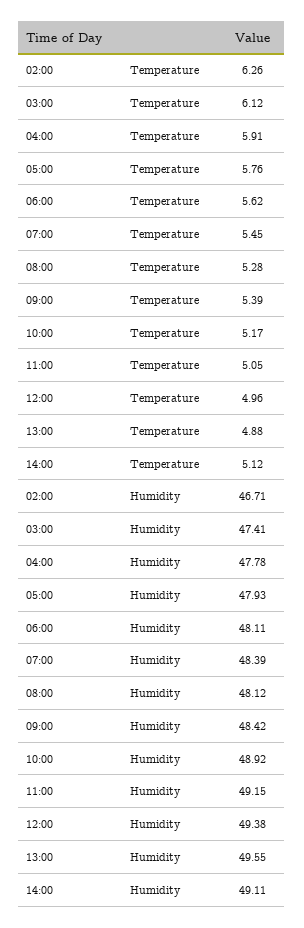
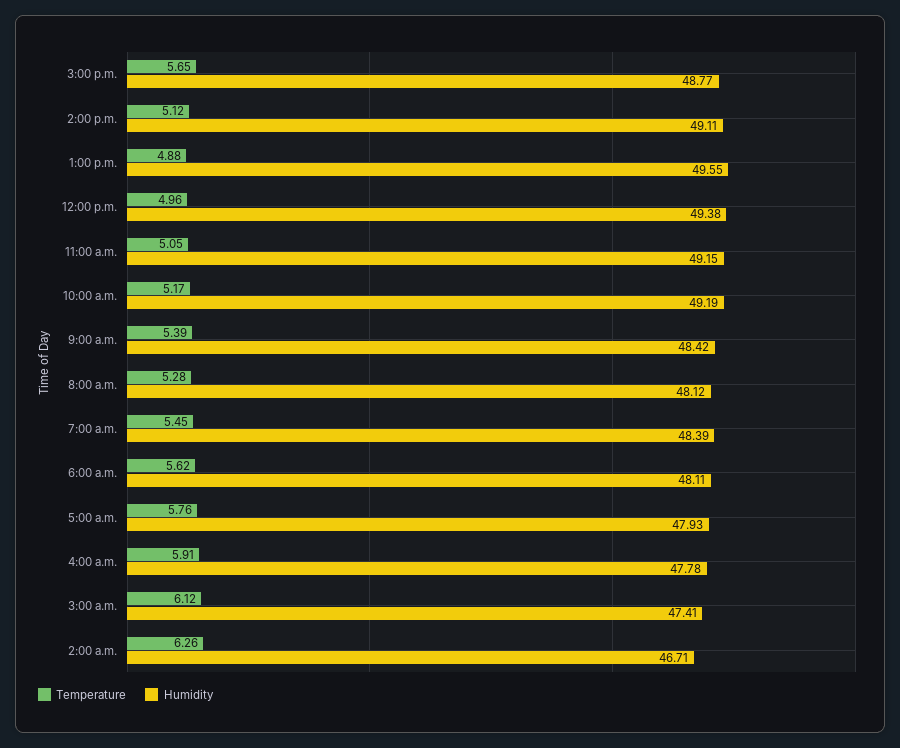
Humidity, 10:00: 48.92 -> 49.19
Temperature, 3:00 p.m.: none -> 5.65
Humidity, 3:00 p.m.: none -> 48.77

